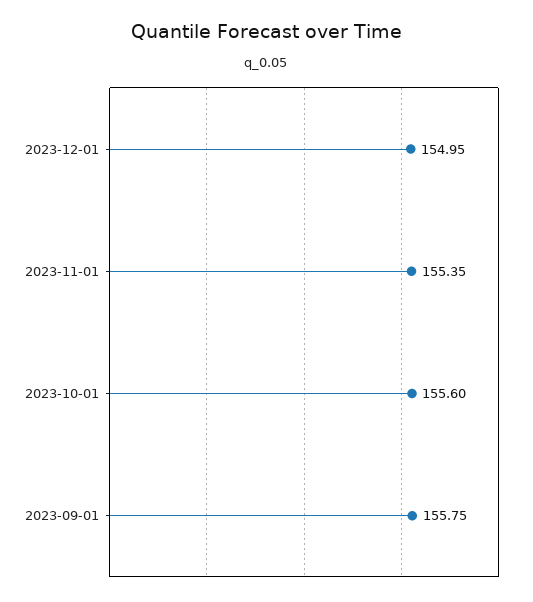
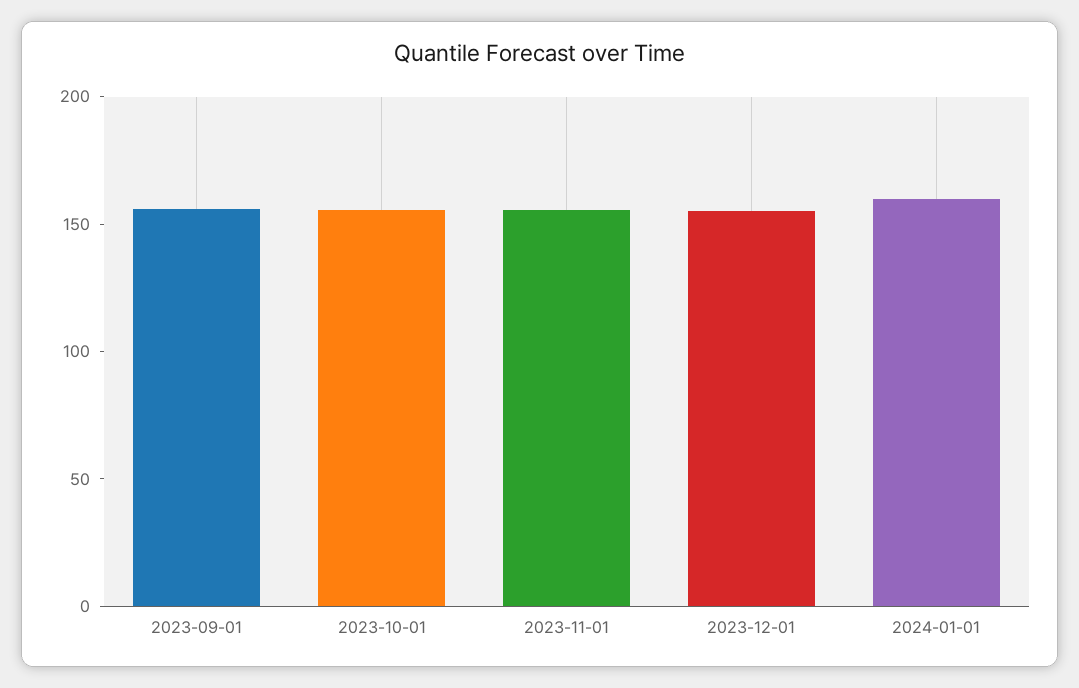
2024-01-01: none -> 160

